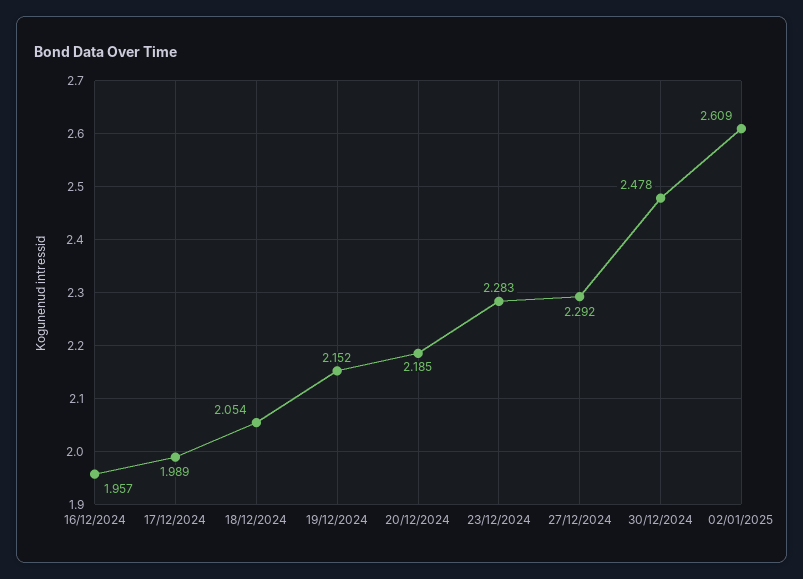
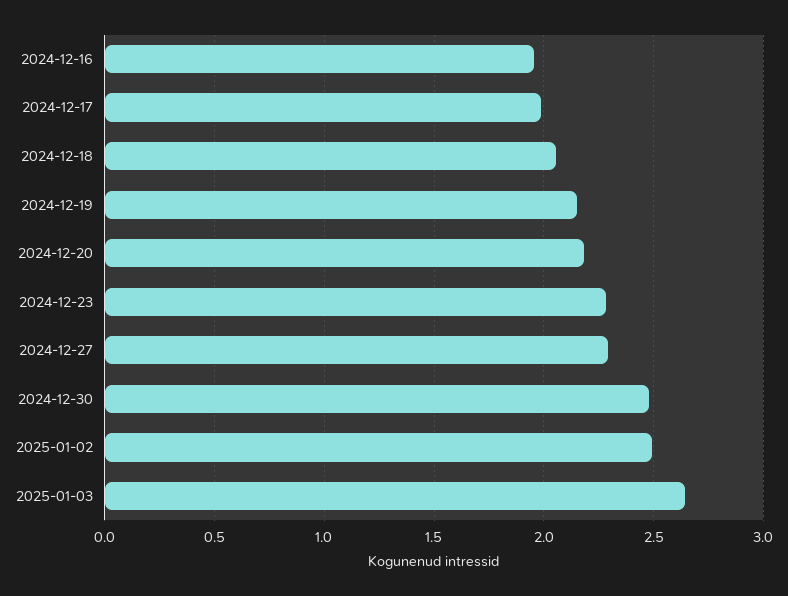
02/01/2025: 2.609 -> 2.5
2025-01-03: none -> 2.65

